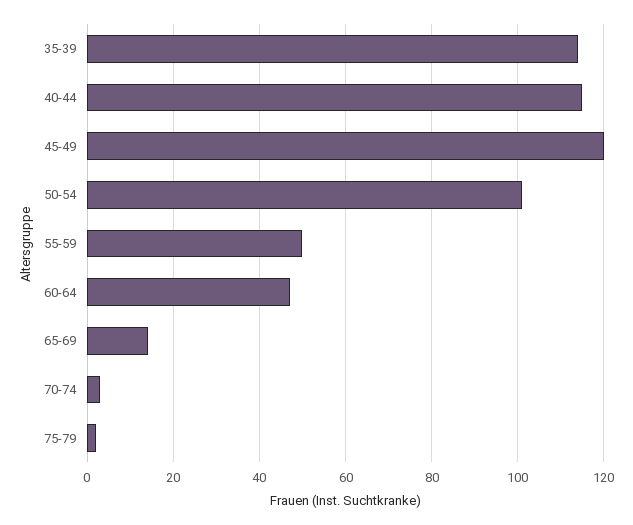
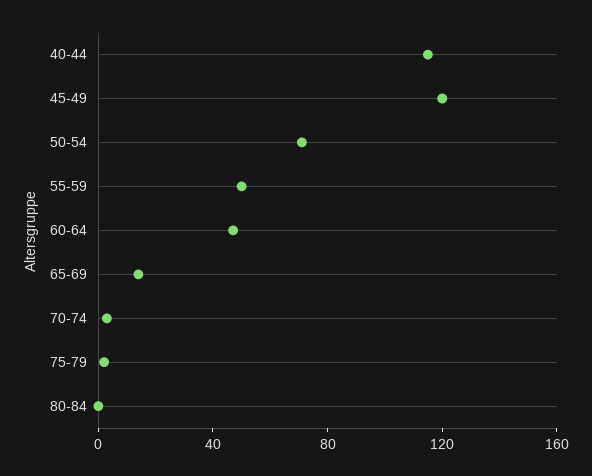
35-39: 115 -> none
50-54: 100 -> 70
80-84: none -> 0

